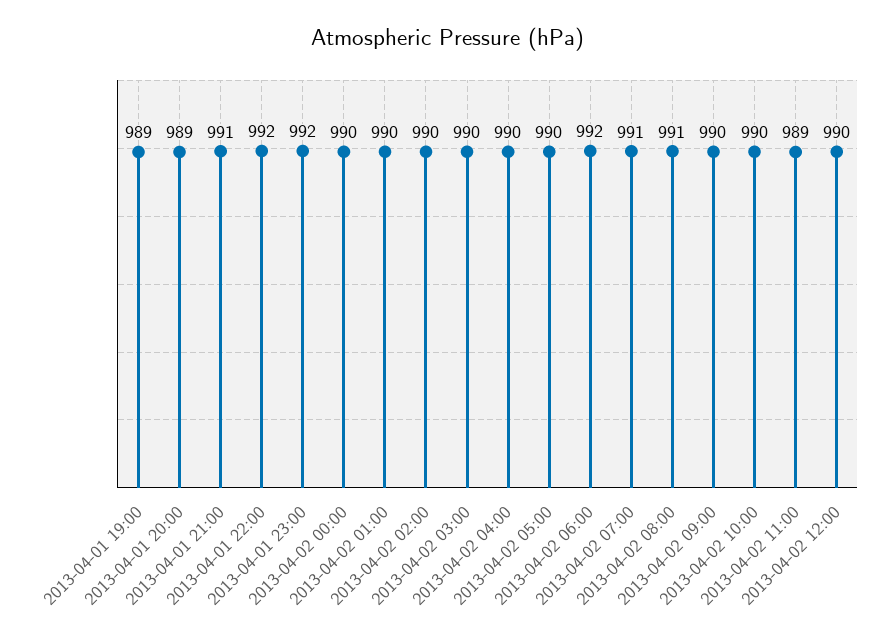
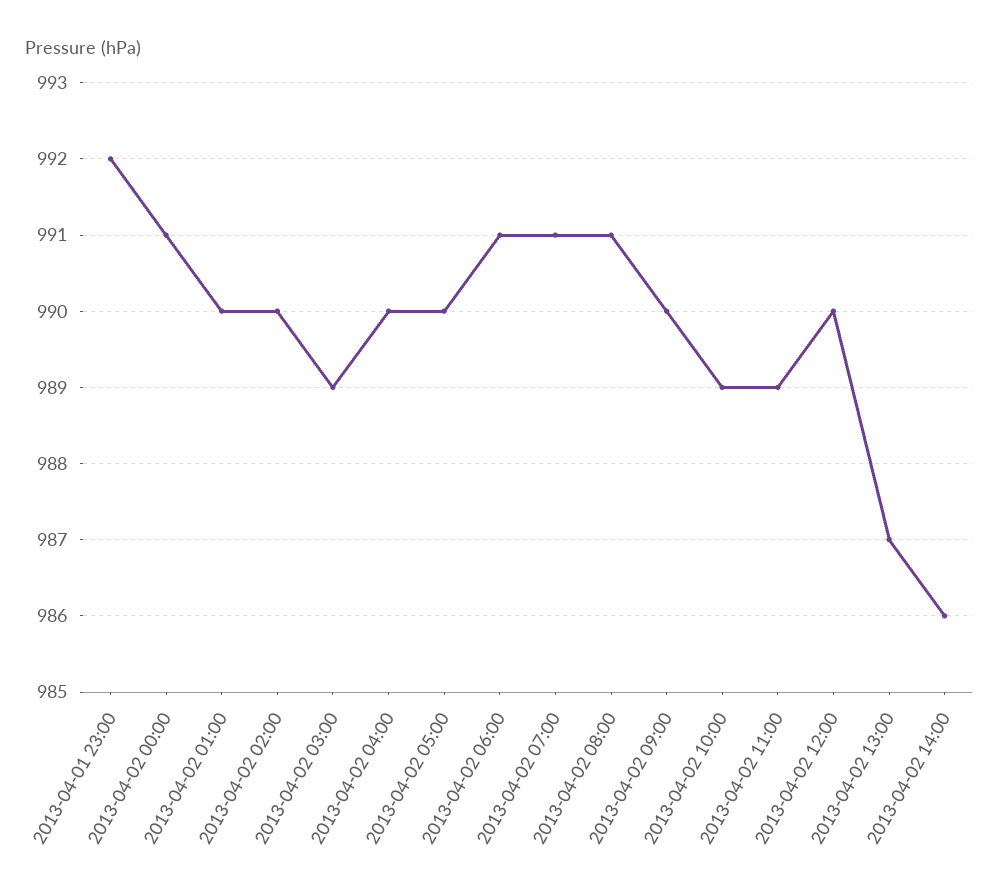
2013-04-01 19:00: 989 -> none
2013-04-01 20:00: 989 -> none
2013-04-01 21:00: 991 -> none
2013-04-01 22:00: 992 -> none
2013-04-02 00:00: 990 -> 991
2013-04-02 03:00: 990 -> 989
2013-04-02 06:00: 992 -> 991
2013-04-02 10:00: 990 -> 989
2013-04-02 13:00: none -> 987
2013-04-02 14:00: none -> 986

